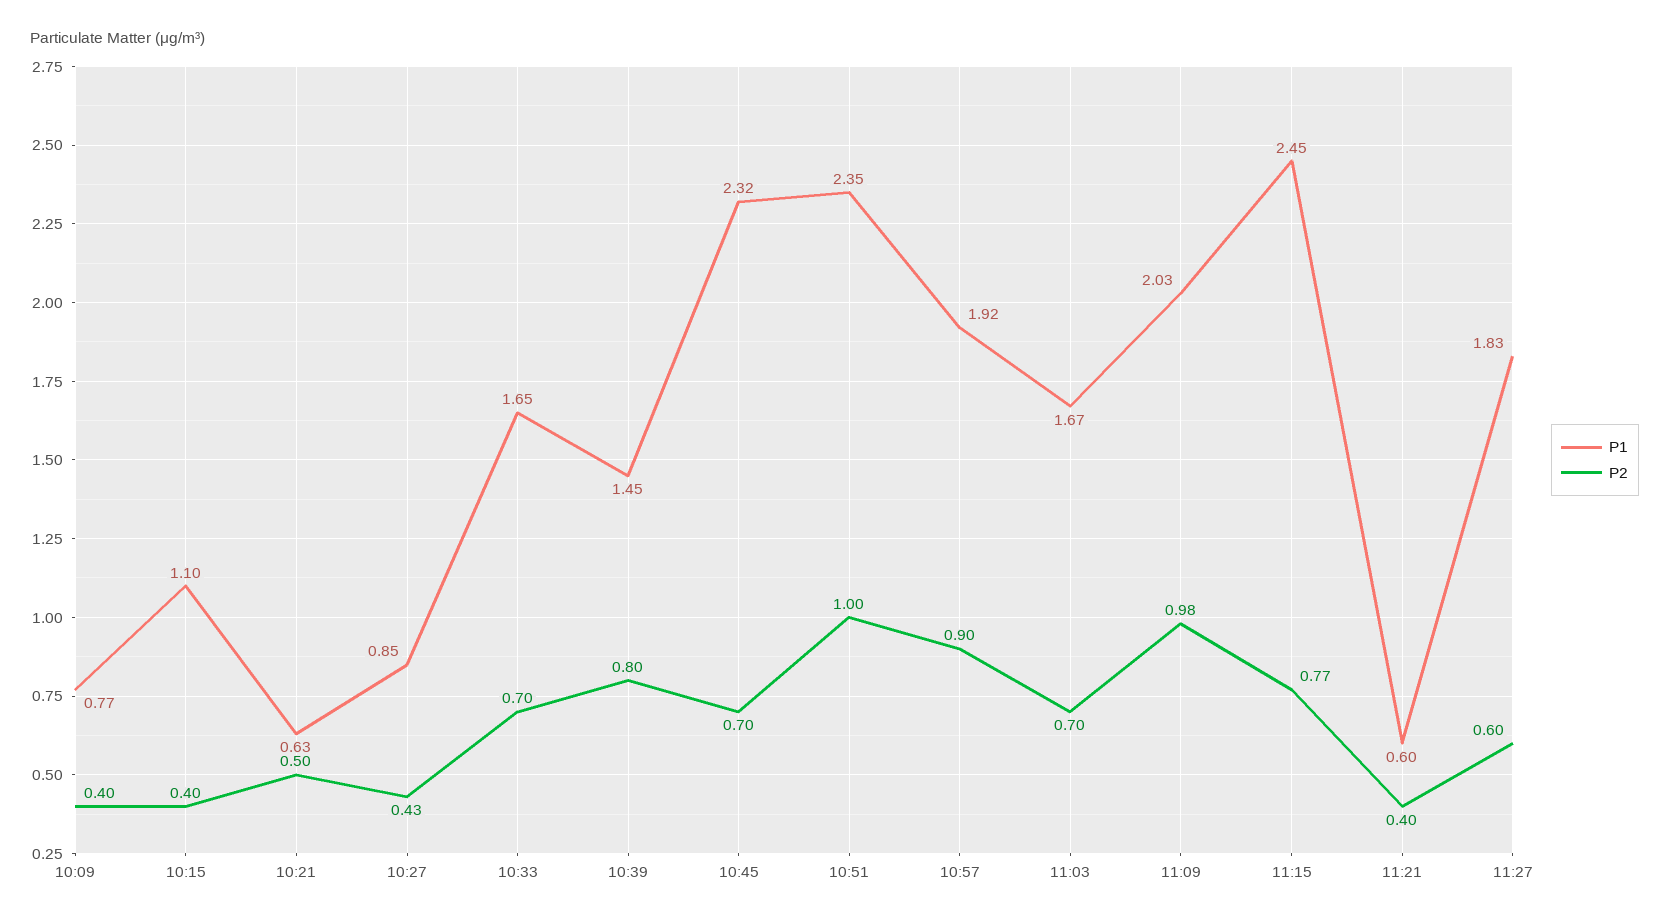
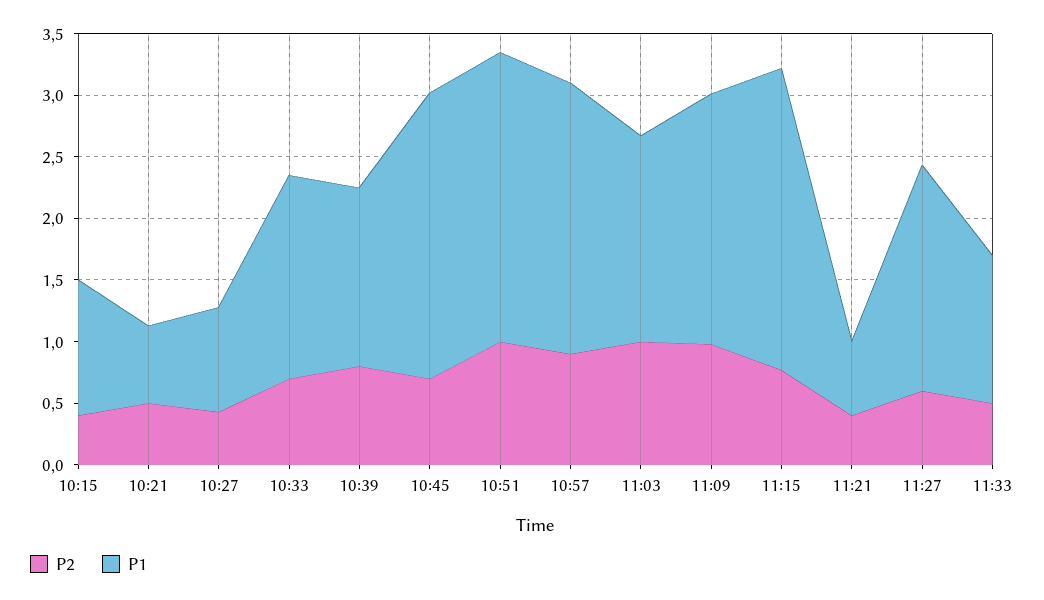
P1, 10:09: 0.77 -> none
P2, 10:09: 0.4 -> none
P1, 10:57: 1.92 -> 2.2
P2, 11:03: 0.7 -> 1
P2, 11:33: none -> 0.5
P1, 11:33: none -> 1.2

